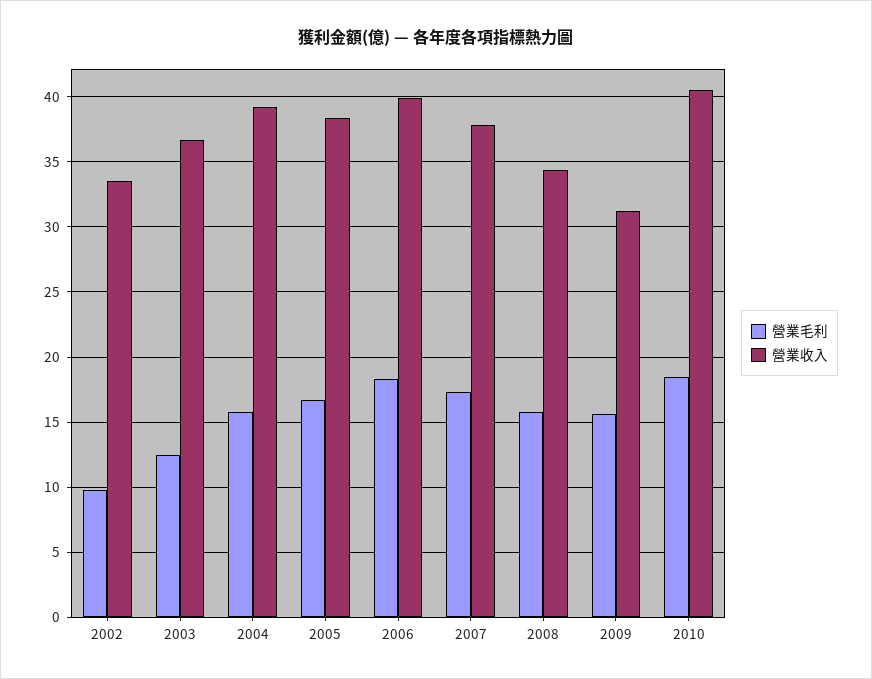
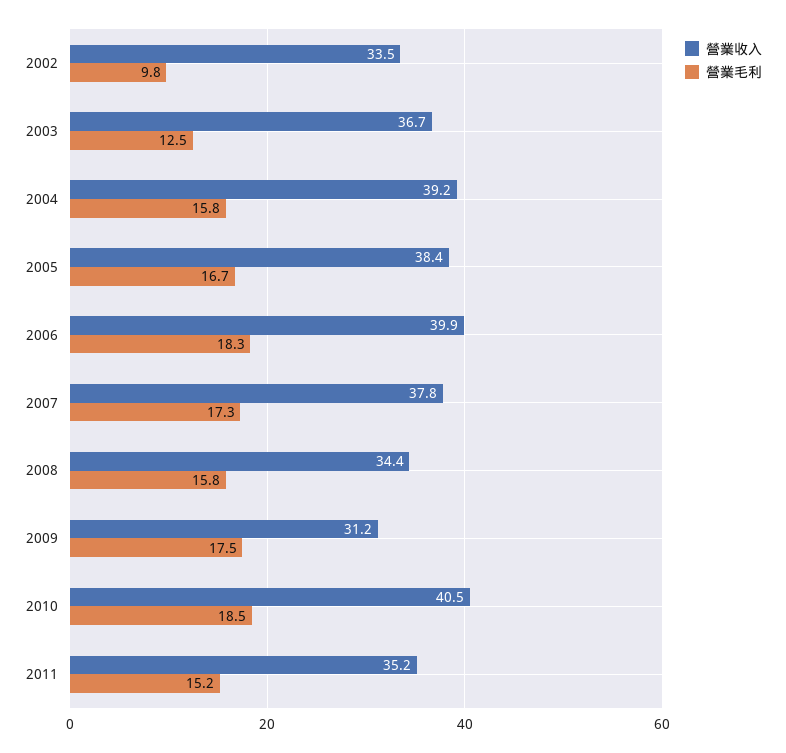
營業毛利, 2009: 15.5 -> 17.5
營業收入, 2011: none -> 35.2
營業毛利, 2011: none -> 15.2

